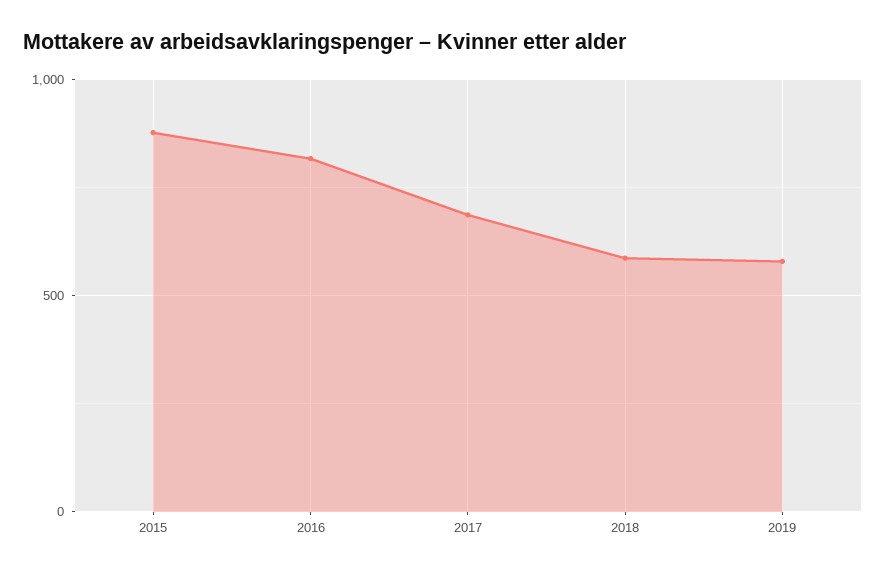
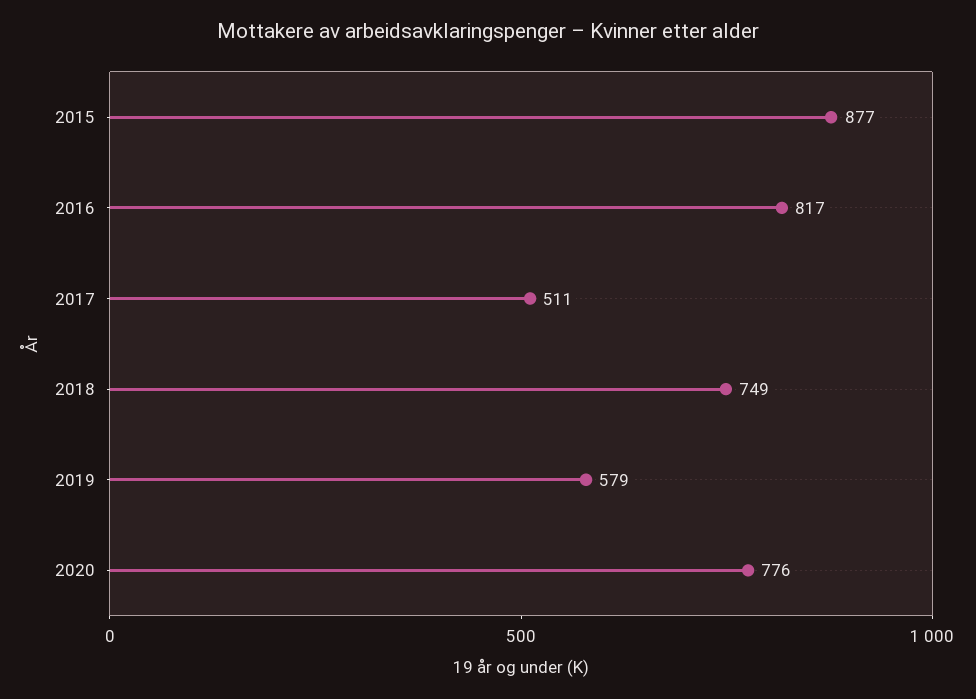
2017: 700 -> 511
2018: 600 -> 749
2020: none -> 776

